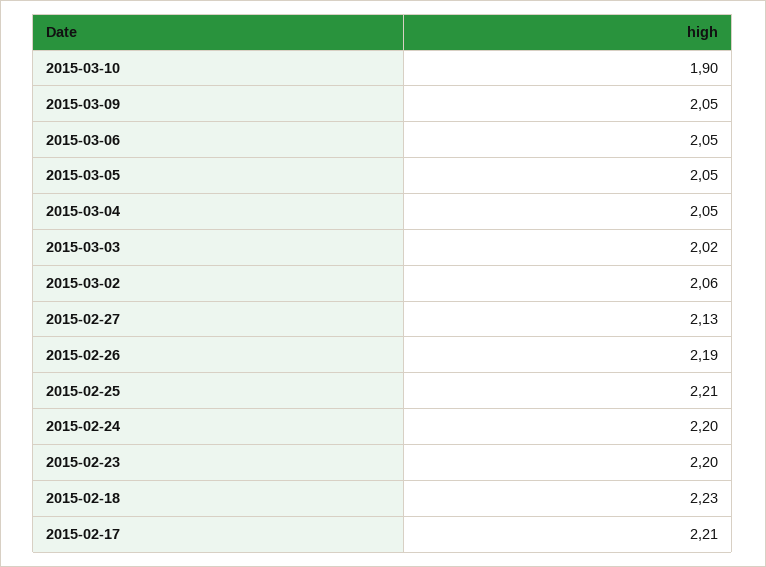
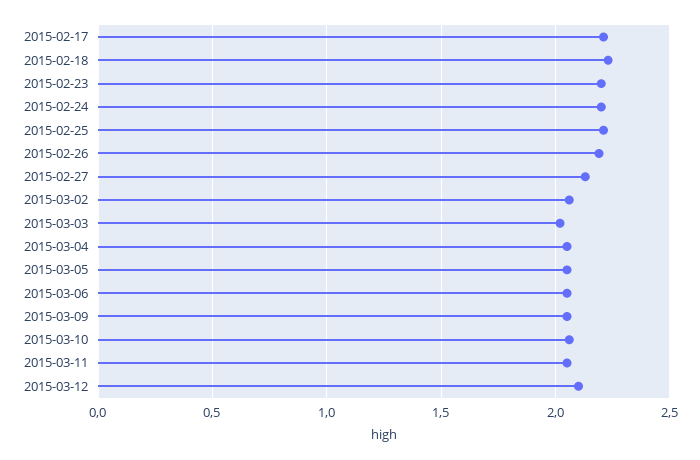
2015-03-10: 1.9 -> 2.05
2015-03-11: none -> 2.05
2015-03-12: none -> 2.1

